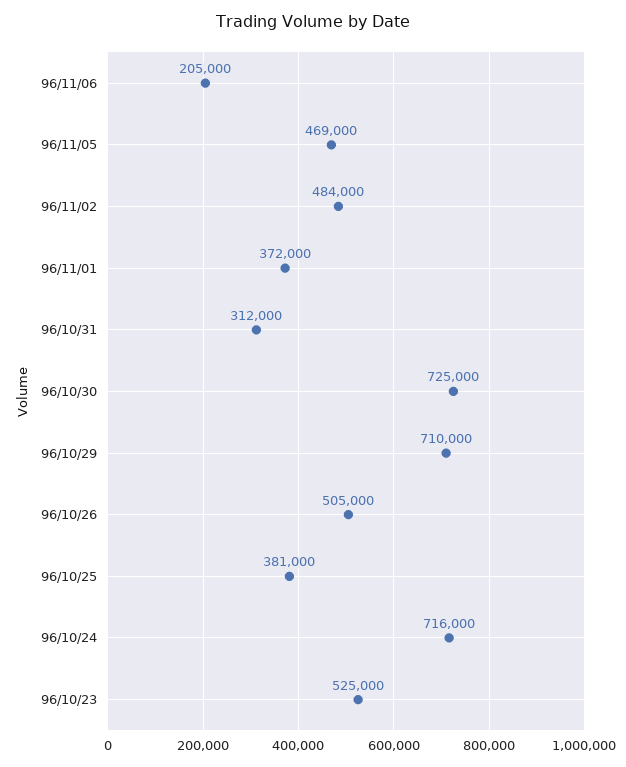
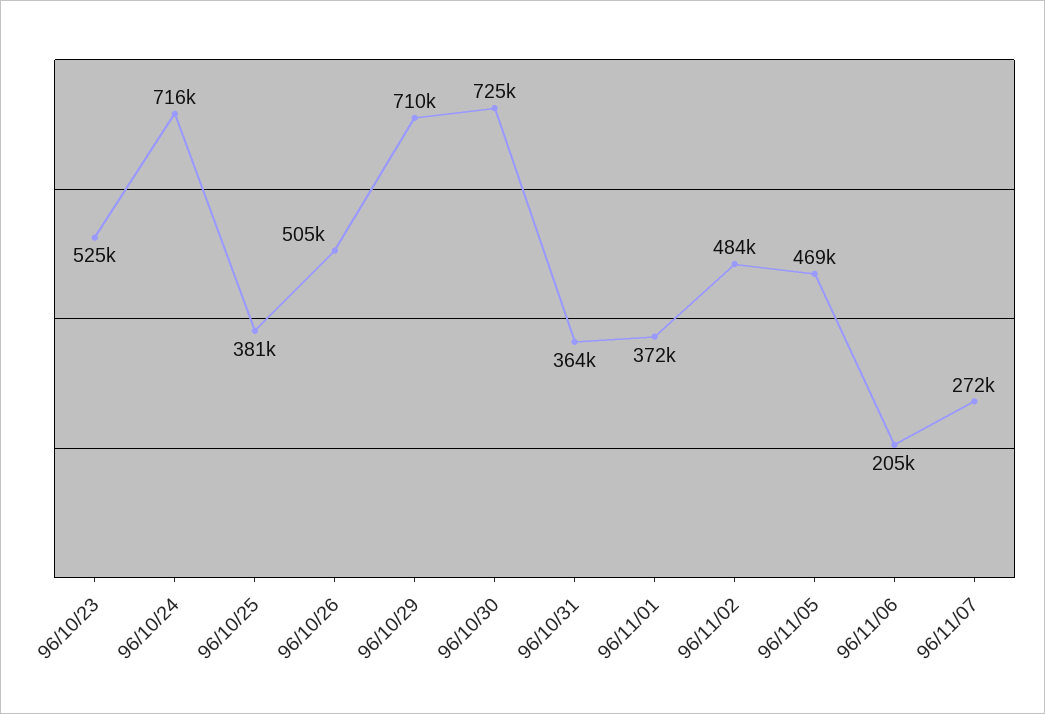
96/10/31: 312000 -> 364000
96/11/07: none -> 272000

